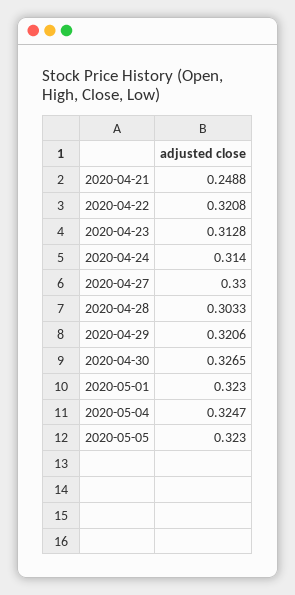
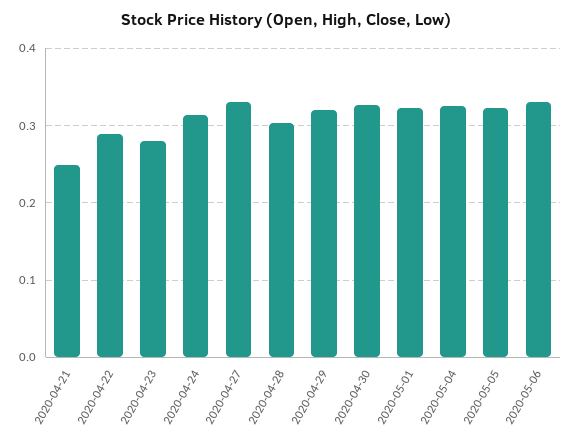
2020-04-22: 0.3208 -> 0.29
2020-04-23: 0.3128 -> 0.28
2020-05-06: none -> 0.33

